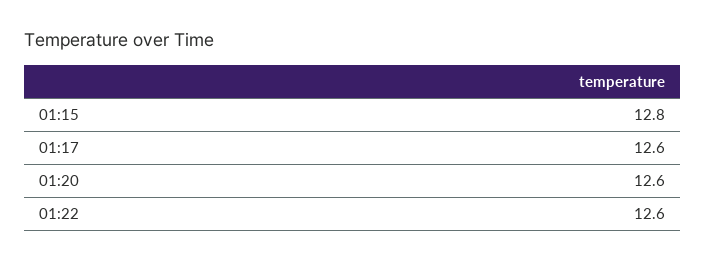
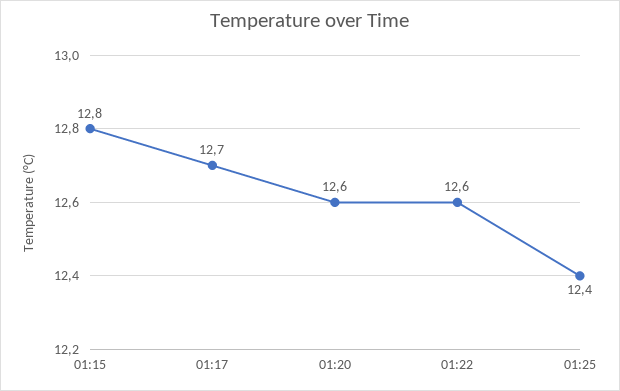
01:17: 12.6 -> 12.7
01:25: none -> 12.4

